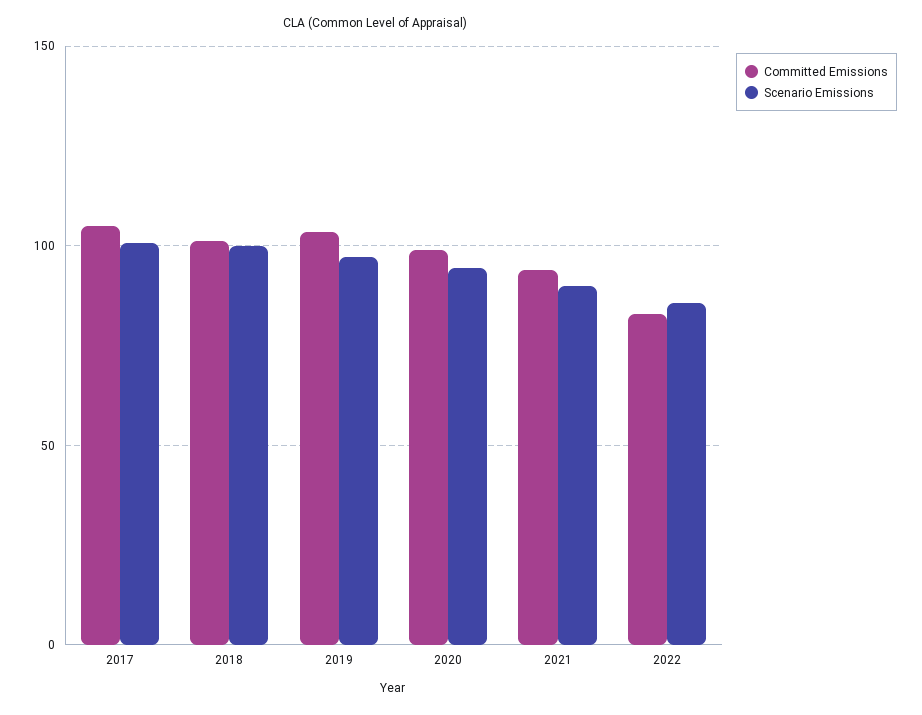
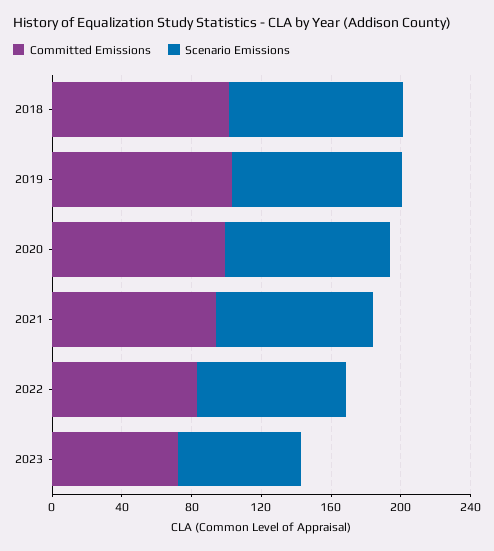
Committed Emissions, 2017: 105 -> none
Scenario Emissions, 2017: 100 -> none
Committed Emissions, 2023: none -> 70
Scenario Emissions, 2023: none -> 70

